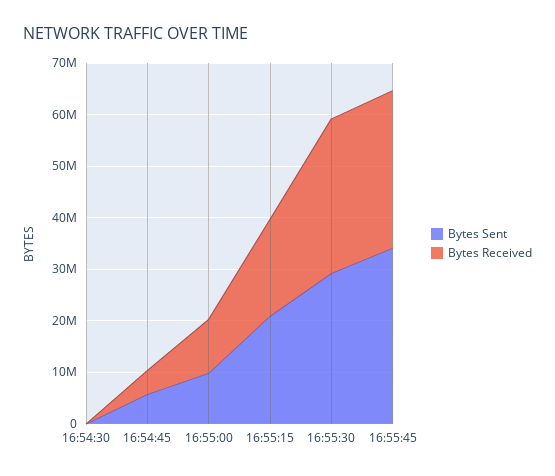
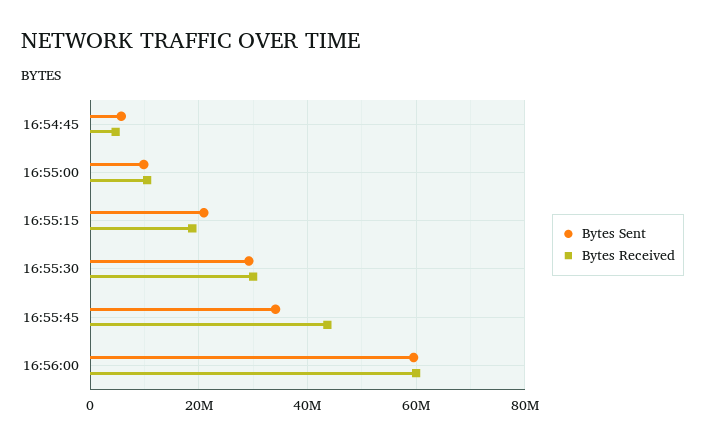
Bytes Sent, 16:54:30: 0 -> none
Bytes Received, 16:54:30: 0 -> none
Bytes Received, 16:55:45: 30000000 -> 44000000
Bytes Sent, 16:56:00: none -> 60000000
Bytes Received, 16:56:00: none -> 60000000

